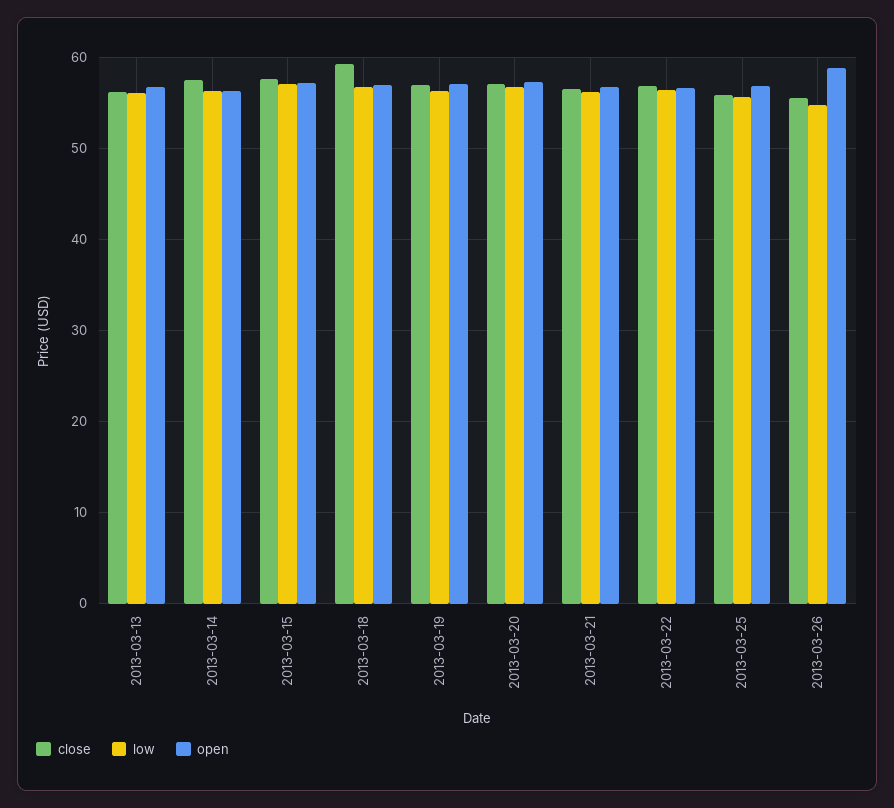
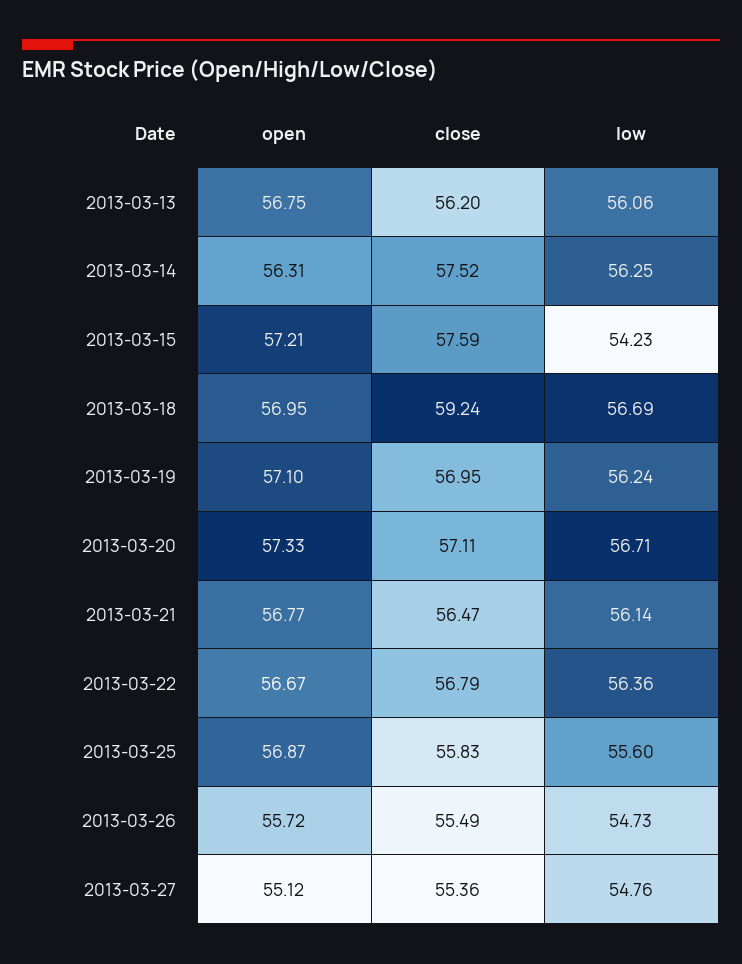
low, 2013-03-15: 57 -> 54.23
open, 2013-03-26: 59 -> 55.72
open, 2013-03-27: none -> 55.12
close, 2013-03-27: none -> 55.36
low, 2013-03-27: none -> 54.76

